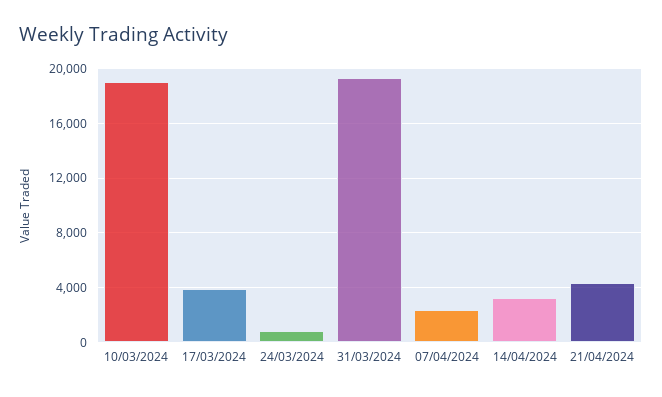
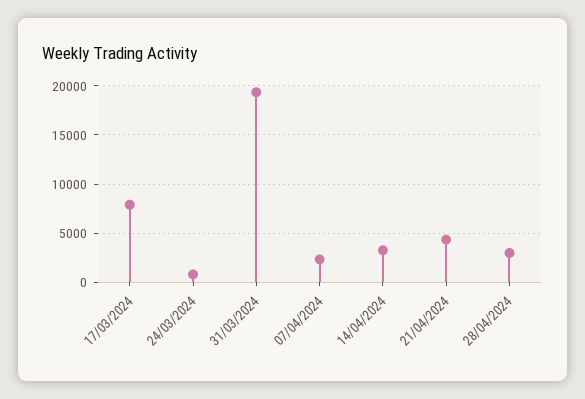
10/03/2024: 19000 -> none
17/03/2024: 4000 -> 8000
28/04/2024: none -> 3000

